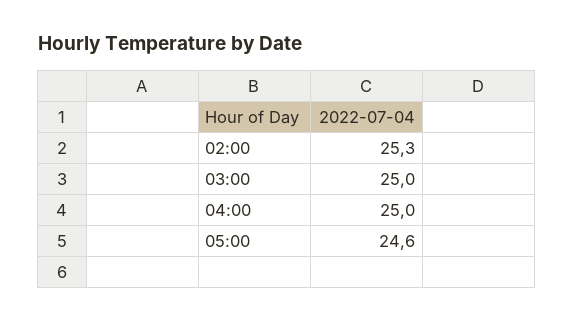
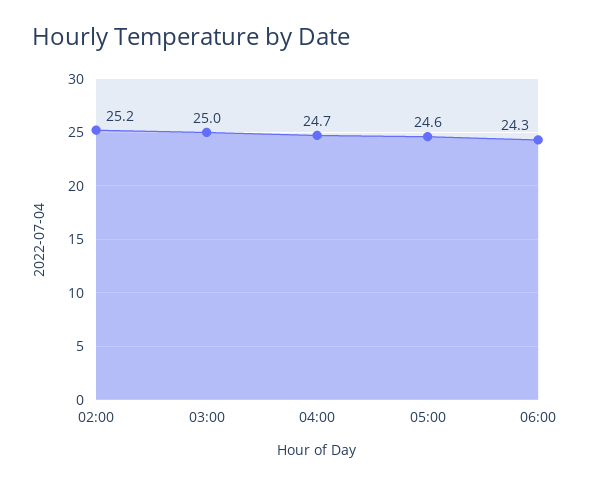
02:00: 25.3 -> 25.2
04:00: 25 -> 24.7
06:00: none -> 24.3

